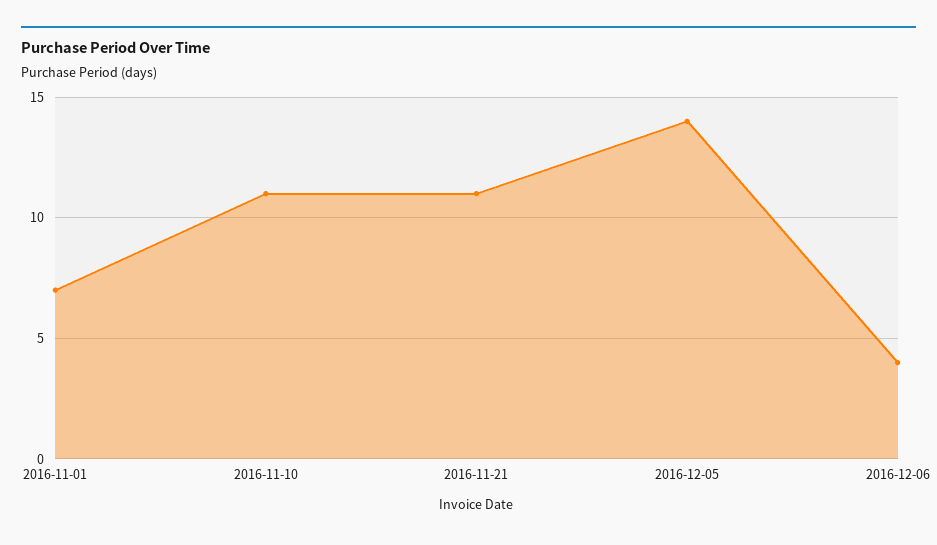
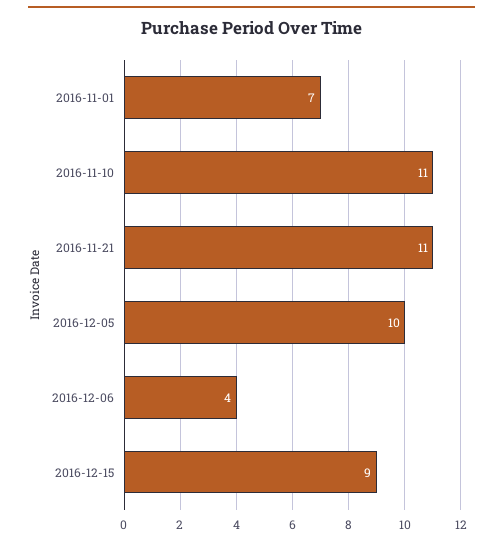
2016-12-05: 14 -> 10
2016-12-15: none -> 9

